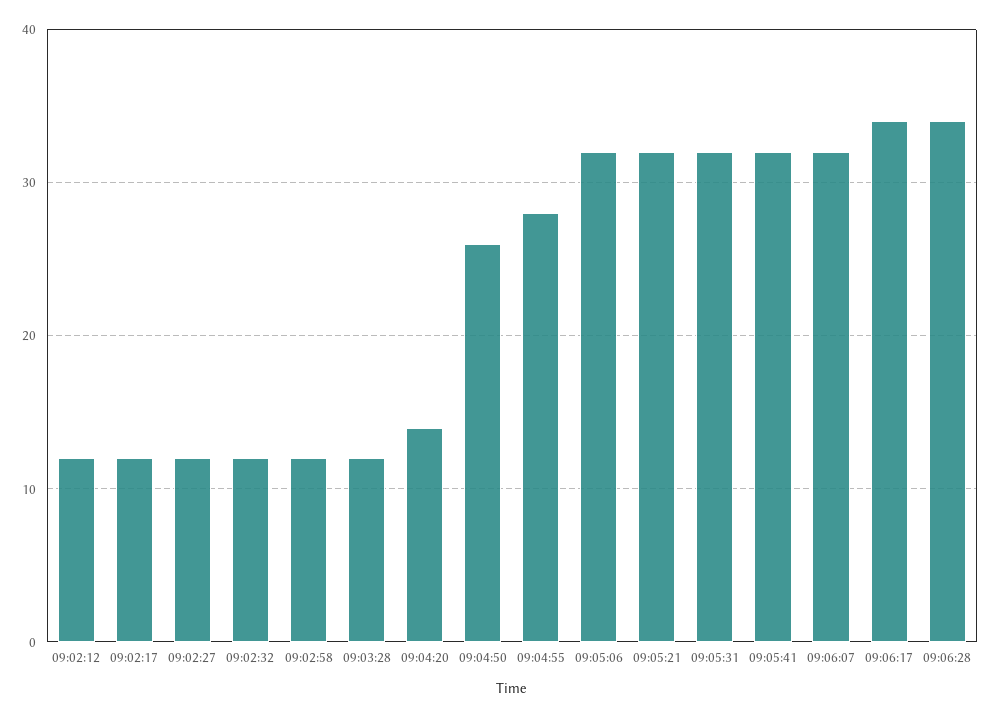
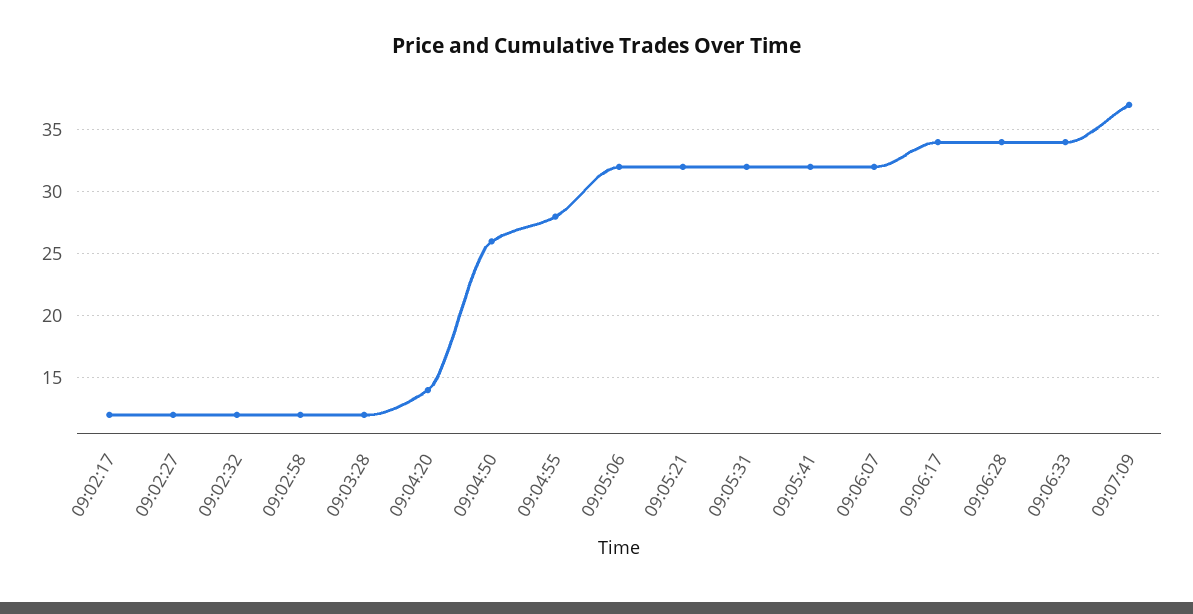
09:02:12: 12 -> none
09:06:33: none -> 34
09:07:09: none -> 37

